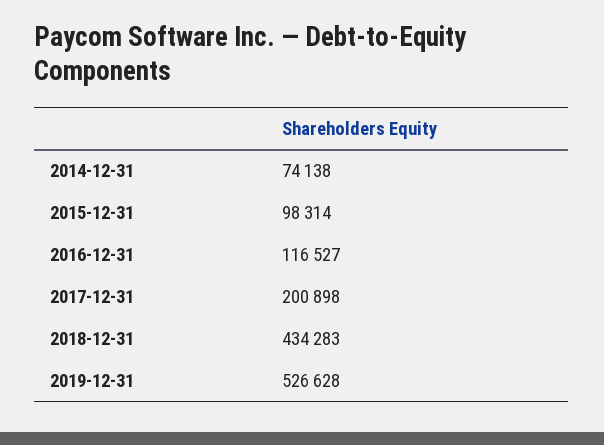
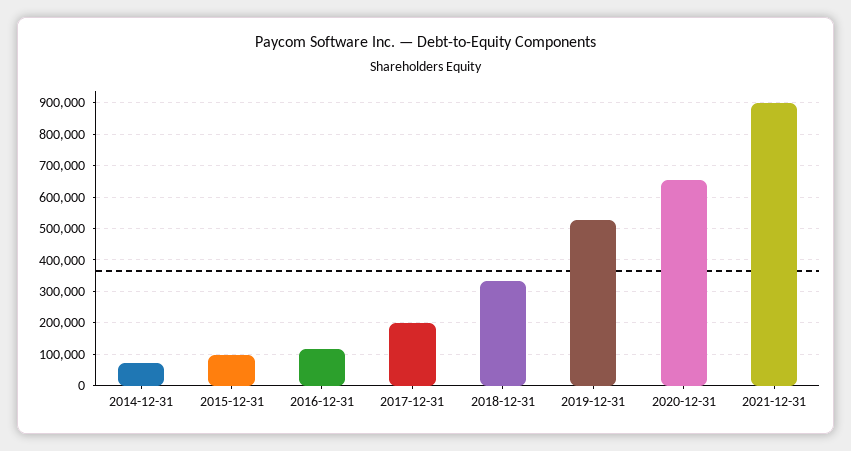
2018-12-31: 434283 -> 340000
2020-12-31: none -> 660000
2021-12-31: none -> 900000

